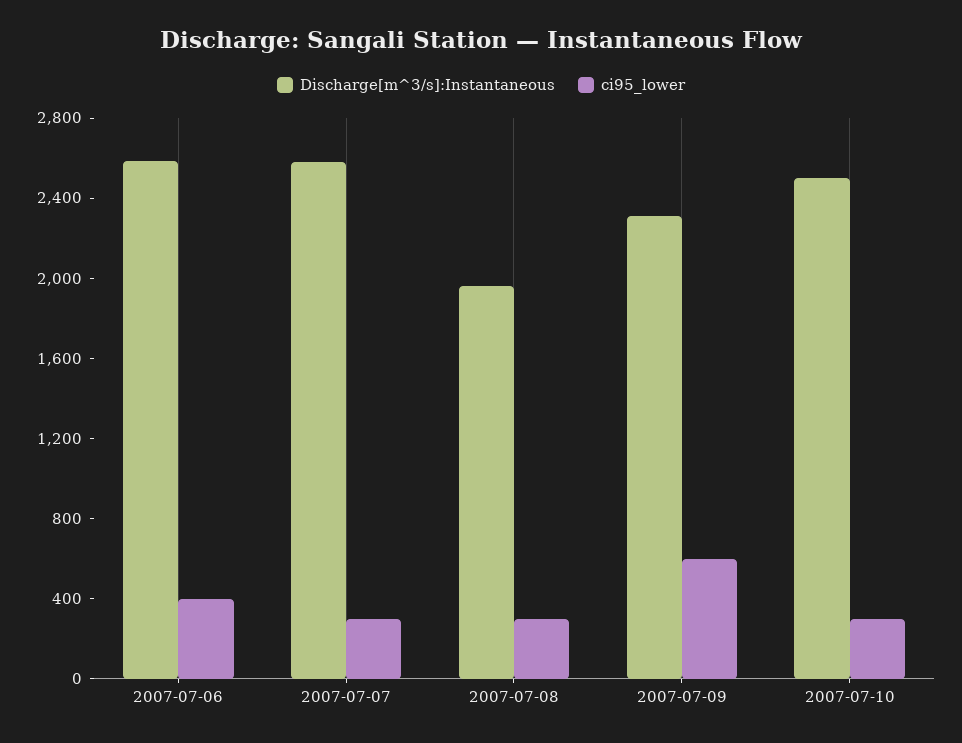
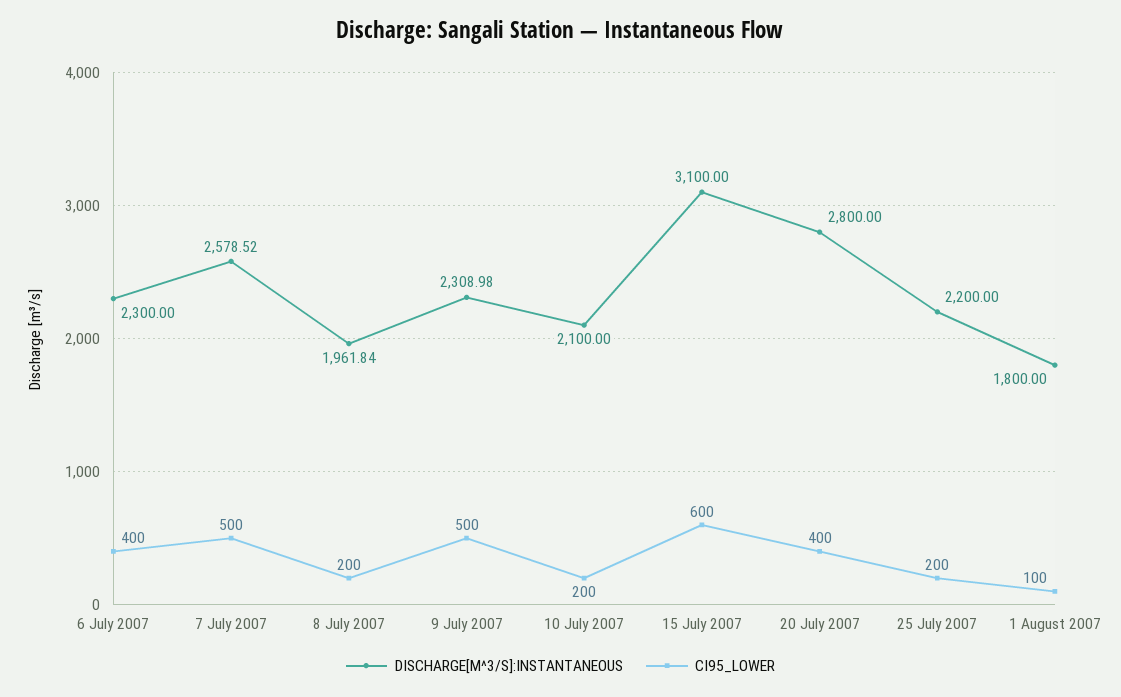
Discharge[m^3/s]:Instantaneous, 2007-07-06: 2600 -> 2300
ci95_lower, 2007-07-07: 300 -> 500
ci95_lower, 2007-07-08: 300 -> 200
ci95_lower, 2007-07-09: 600 -> 500
Discharge[m^3/s]:Instantaneous, 2007-07-10: 2500 -> 2100
ci95_lower, 2007-07-10: 300 -> 200
Discharge[m^3/s]:Instantaneous, 15 July 2007: none -> 3100
ci95_lower, 15 July 2007: none -> 600
Discharge[m^3/s]:Instantaneous, 20 July 2007: none -> 2800
ci95_lower, 20 July 2007: none -> 400
Discharge[m^3/s]:Instantaneous, 25 July 2007: none -> 2200
ci95_lower, 25 July 2007: none -> 200
Discharge[m^3/s]:Instantaneous, 1 August 2007: none -> 1800
ci95_lower, 1 August 2007: none -> 100

